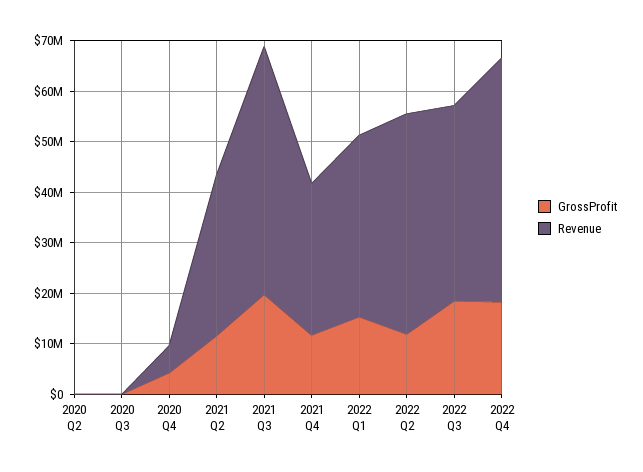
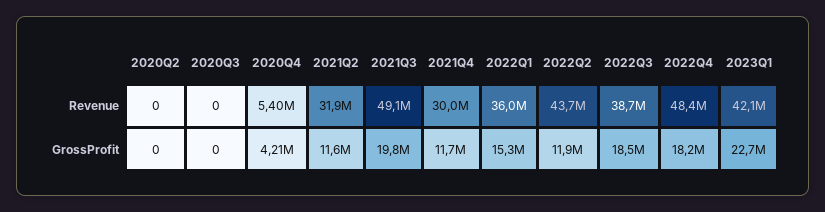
Revenue, 2023Q1: none -> 42100000
GrossProfit, 2023Q1: none -> 22700000

